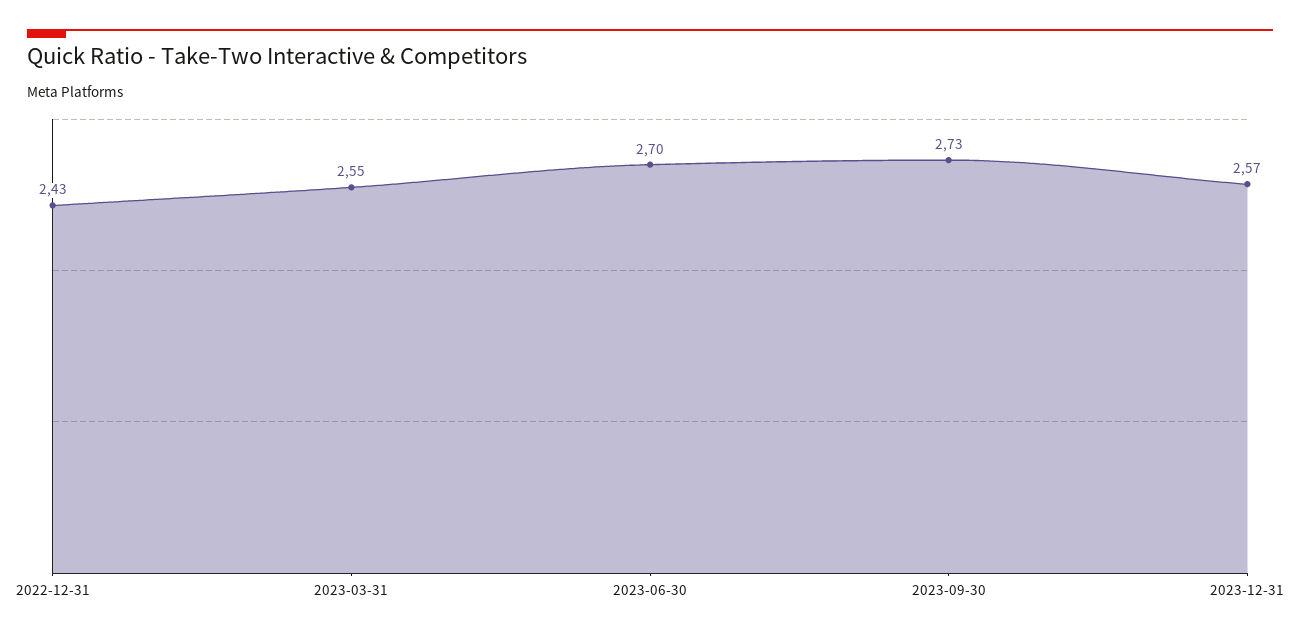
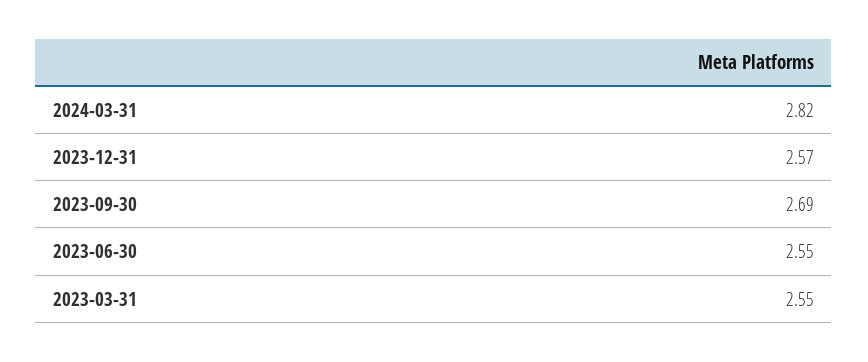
2022-12-31: 2.43 -> none
2023-06-30: 2.7 -> 2.55
2023-09-30: 2.73 -> 2.69
2024-03-31: none -> 2.82

